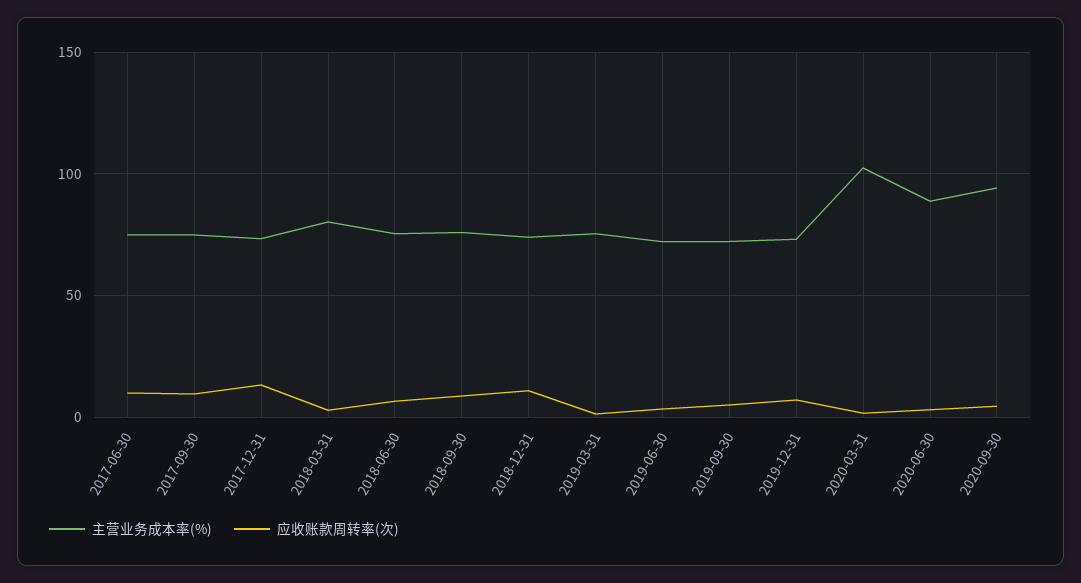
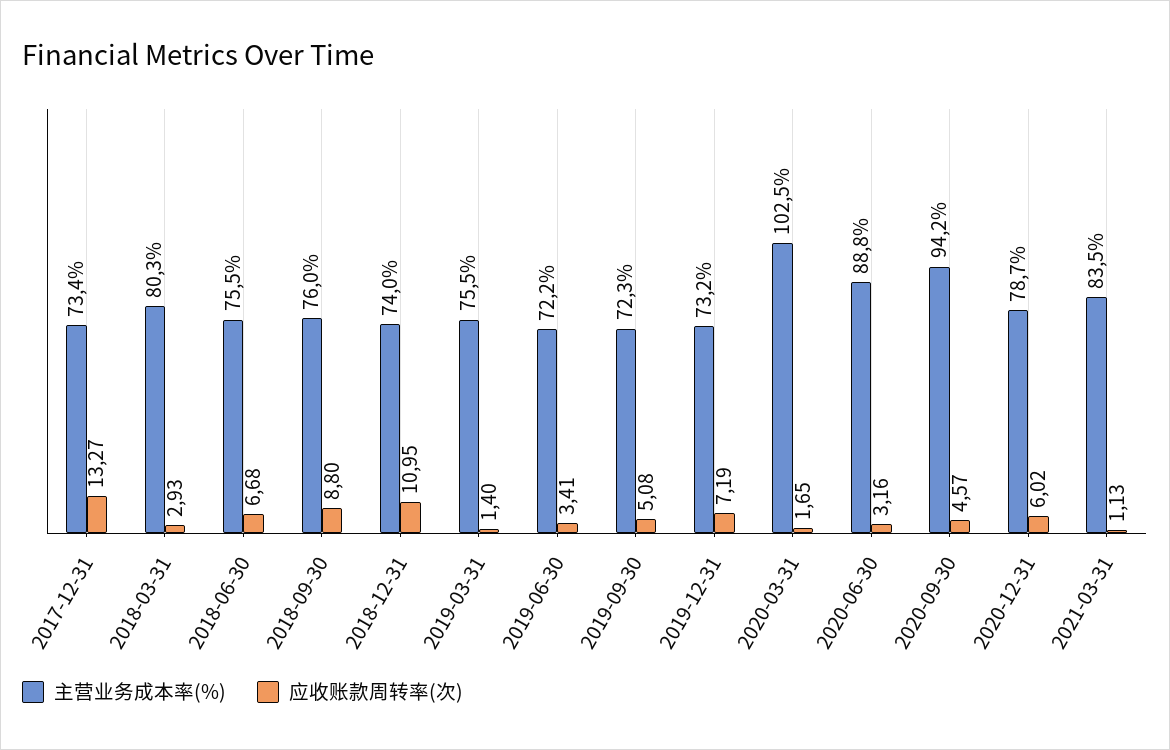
主营业务成本率(%), 2017-06-30: 75 -> none
应收账款周转率(次), 2017-06-30: 10 -> none
主营业务成本率(%), 2017-09-30: 75 -> none
应收账款周转率(次), 2017-09-30: 10 -> none
主营业务成本率(%), 2020-12-31: none -> 78.7
应收账款周转率(次), 2020-12-31: none -> 6.02
主营业务成本率(%), 2021-03-31: none -> 83.5
应收账款周转率(次), 2021-03-31: none -> 1.13

